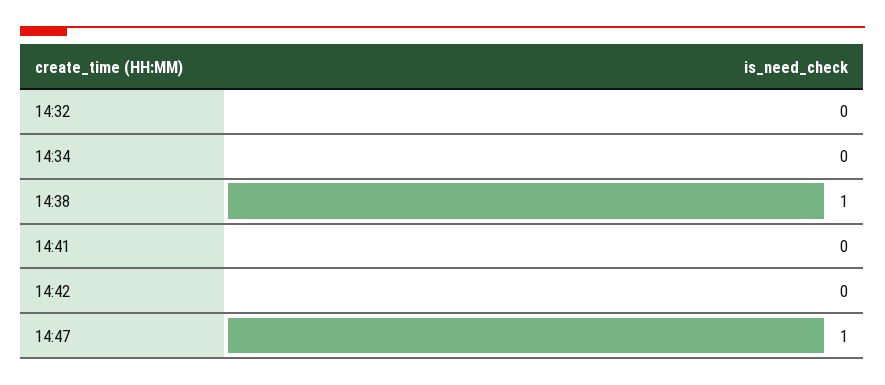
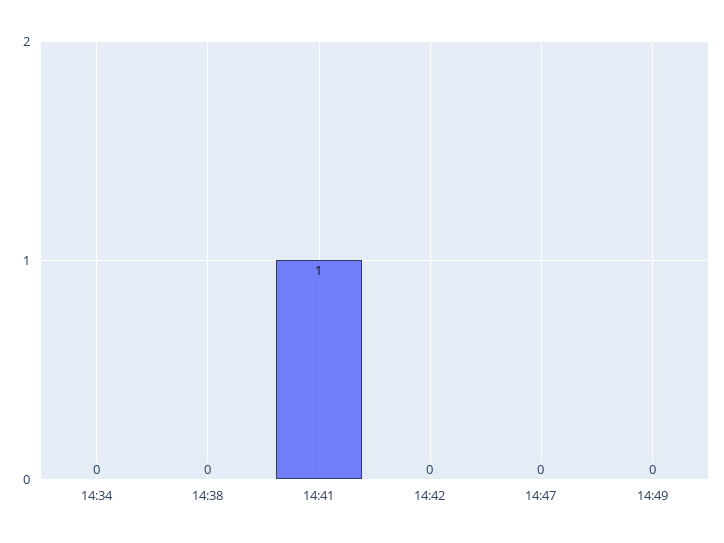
14:32: 0 -> none
14:38: 1 -> 0
14:41: 0 -> 1
14:47: 1 -> 0
14:49: none -> 0

